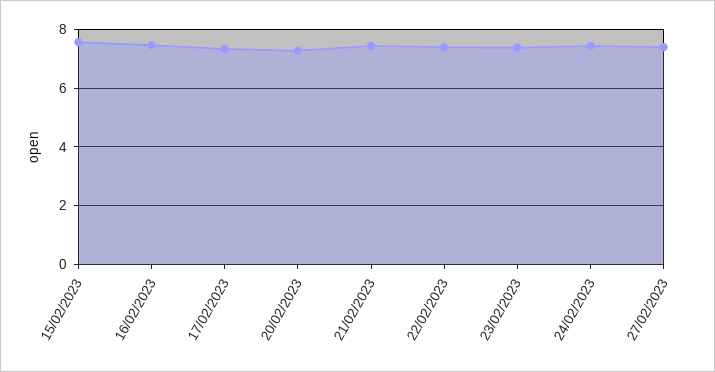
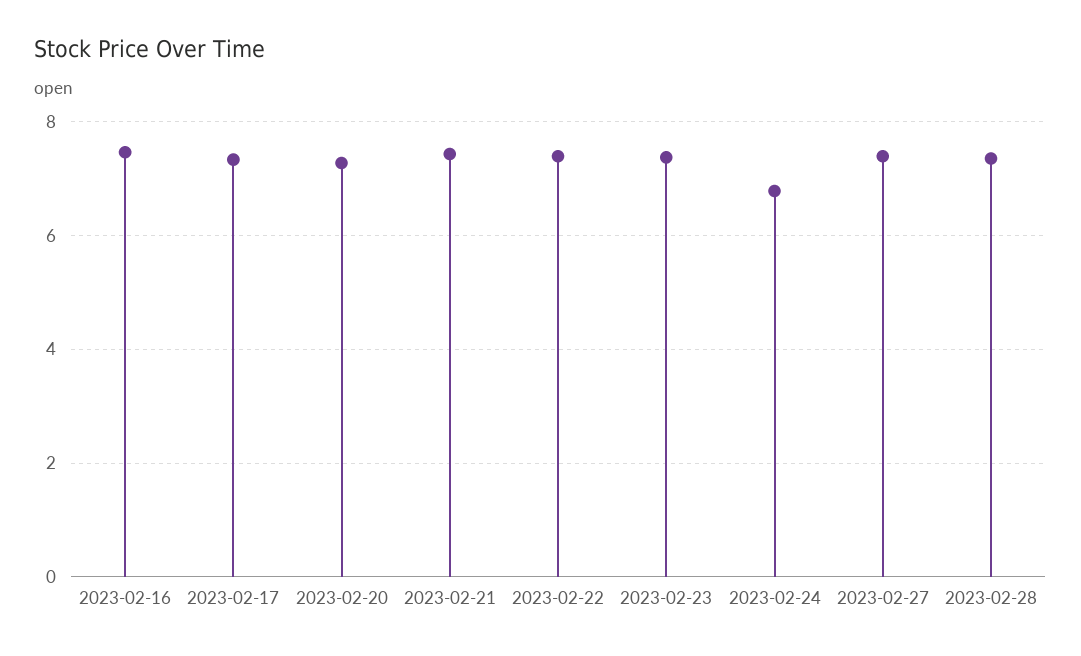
15/02/2023: 7.5 -> none
24/02/2023: 7.5 -> 6.8
2023-02-28: none -> 7.4

